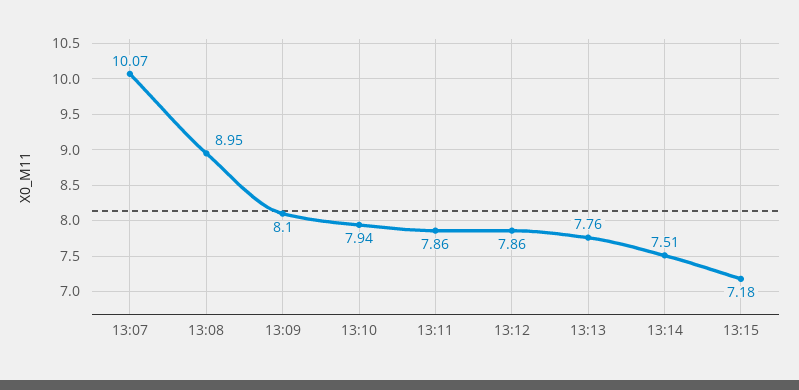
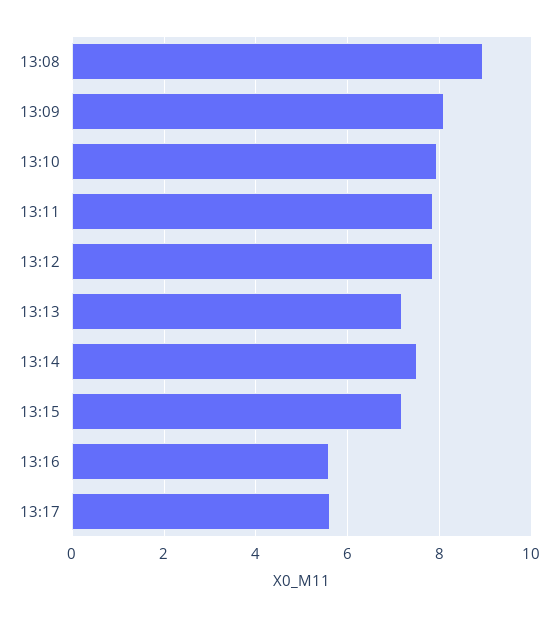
13:07: 10.07 -> none
13:13: 7.76 -> 7.2
13:16: none -> 5.6
13:17: none -> 5.6

